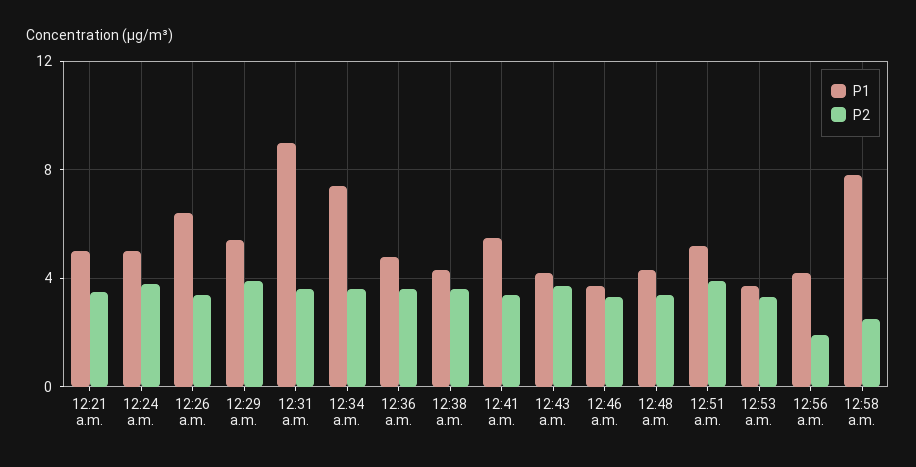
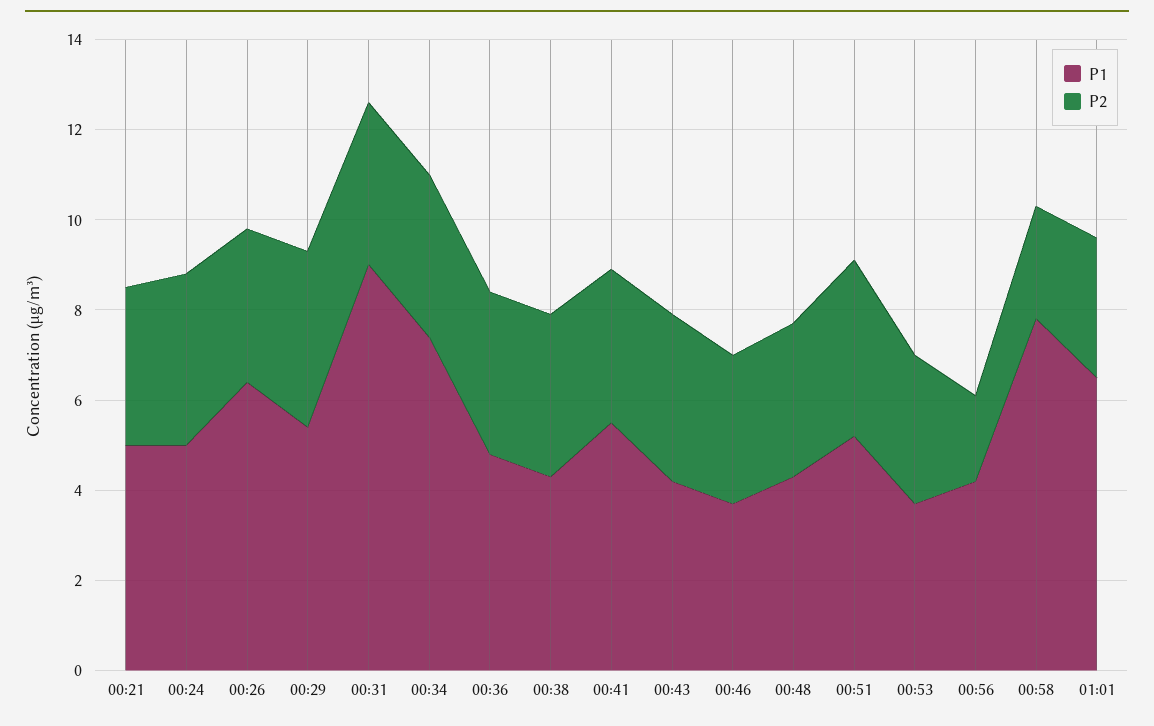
P1, 01:01: none -> 6.5
P2, 01:01: none -> 3

